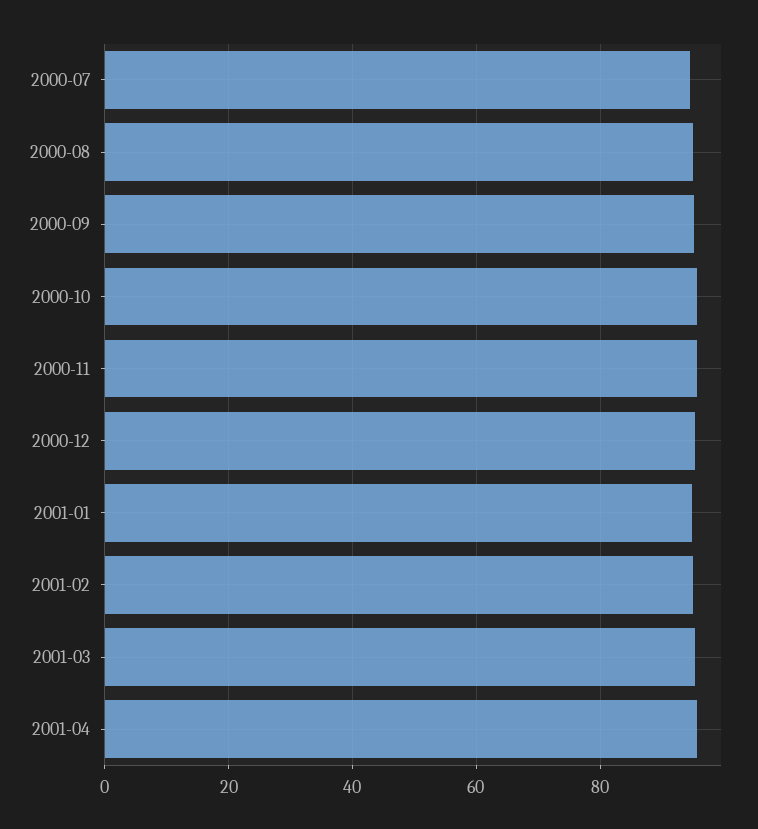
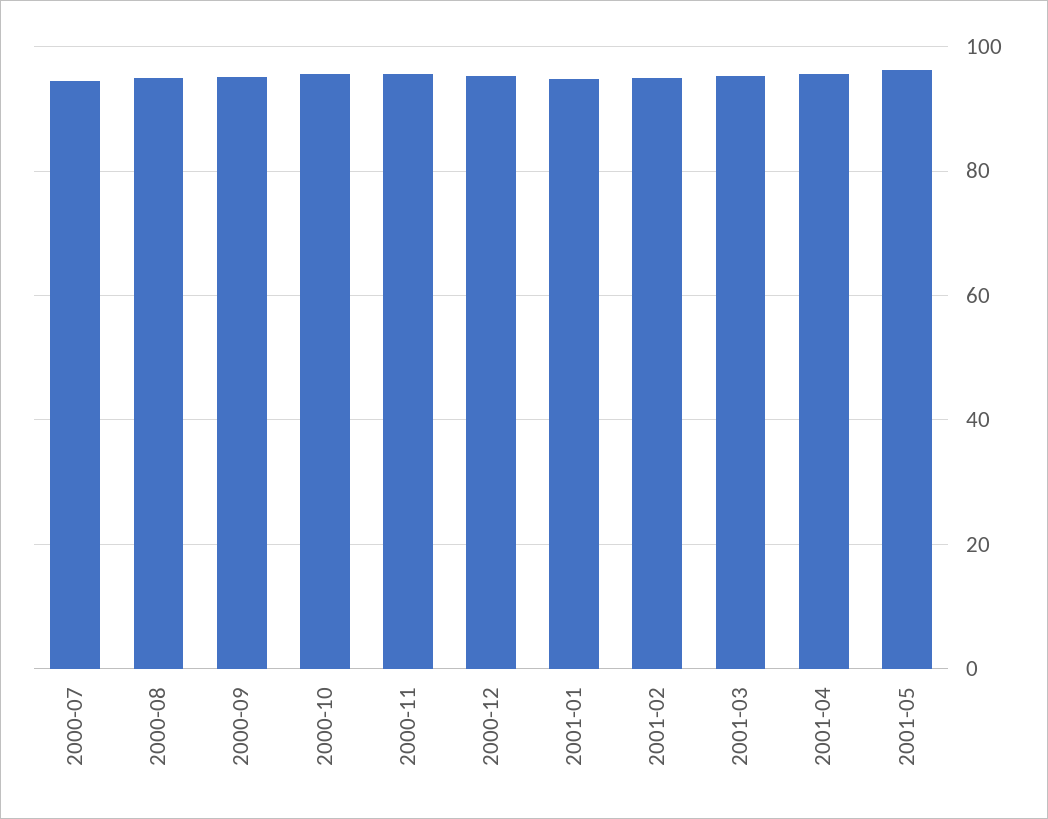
2001-05: none -> 96

